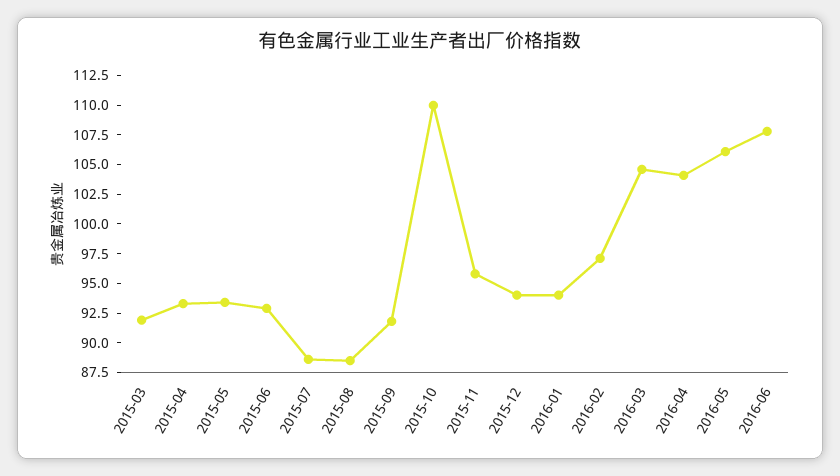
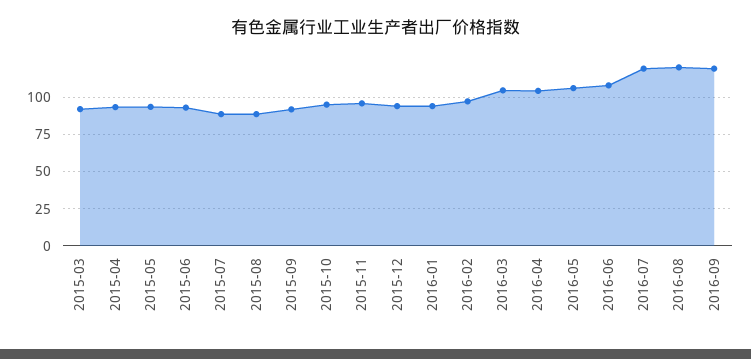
2015-10: 110 -> 95
2016-07: none -> 120
2016-08: none -> 120
2016-09: none -> 120

